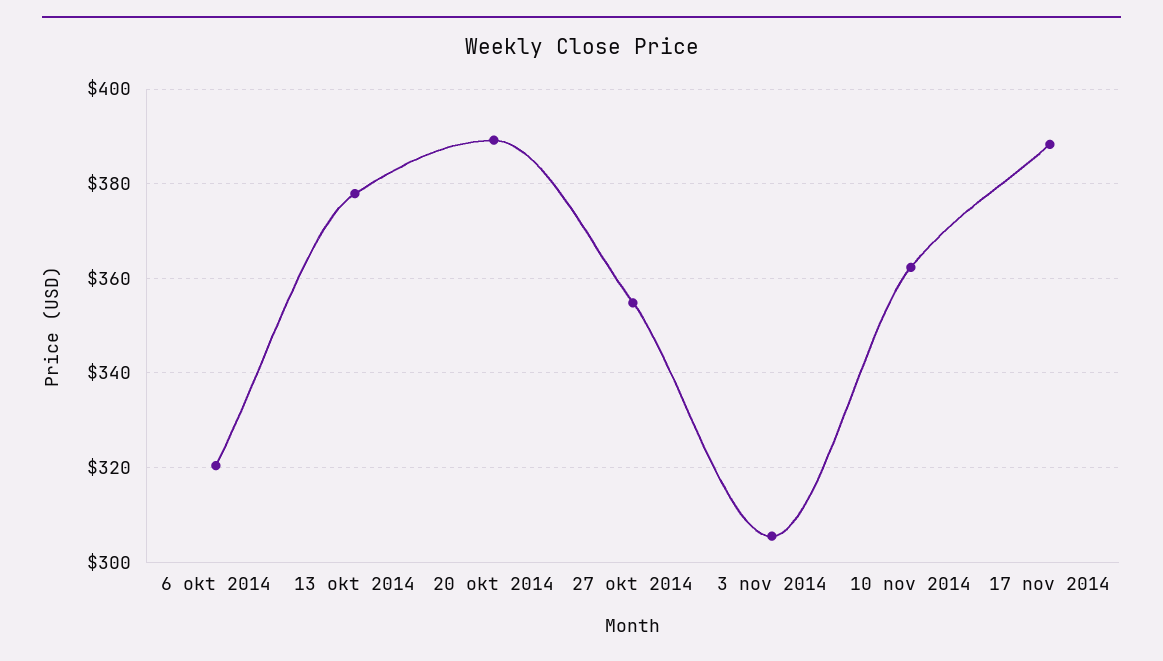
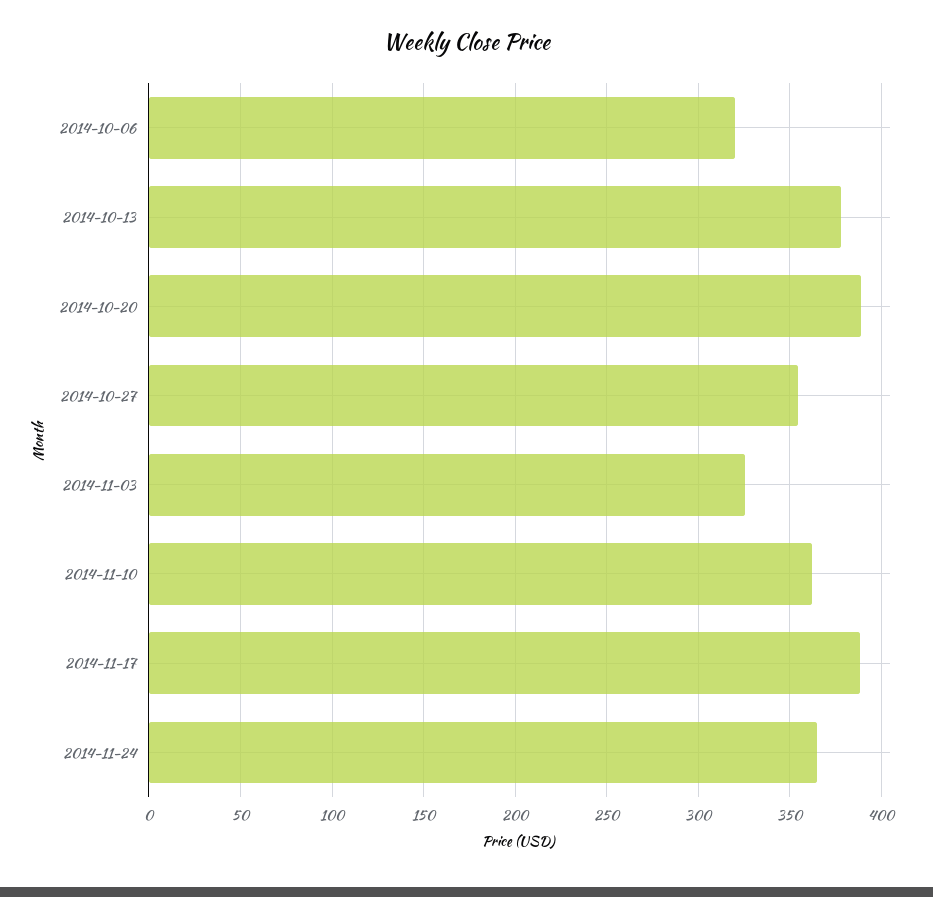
3 nov 2014: 306 -> 325
2014-11-24: none -> 365

